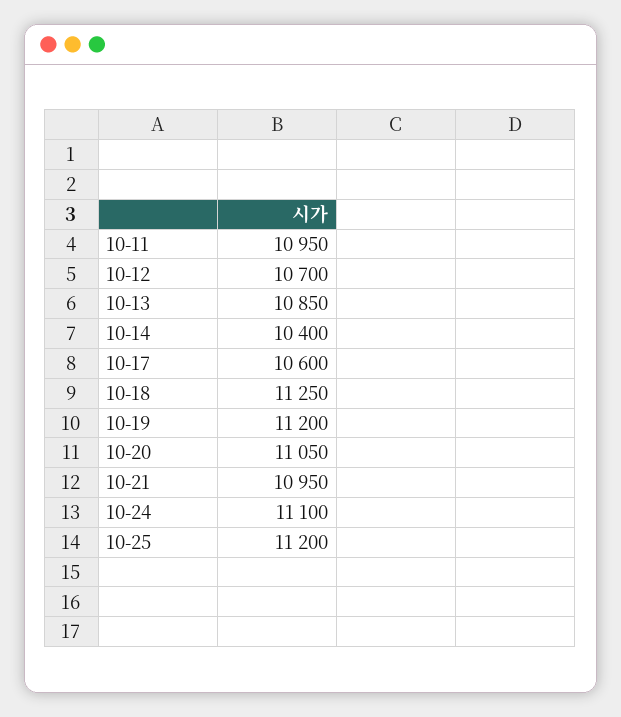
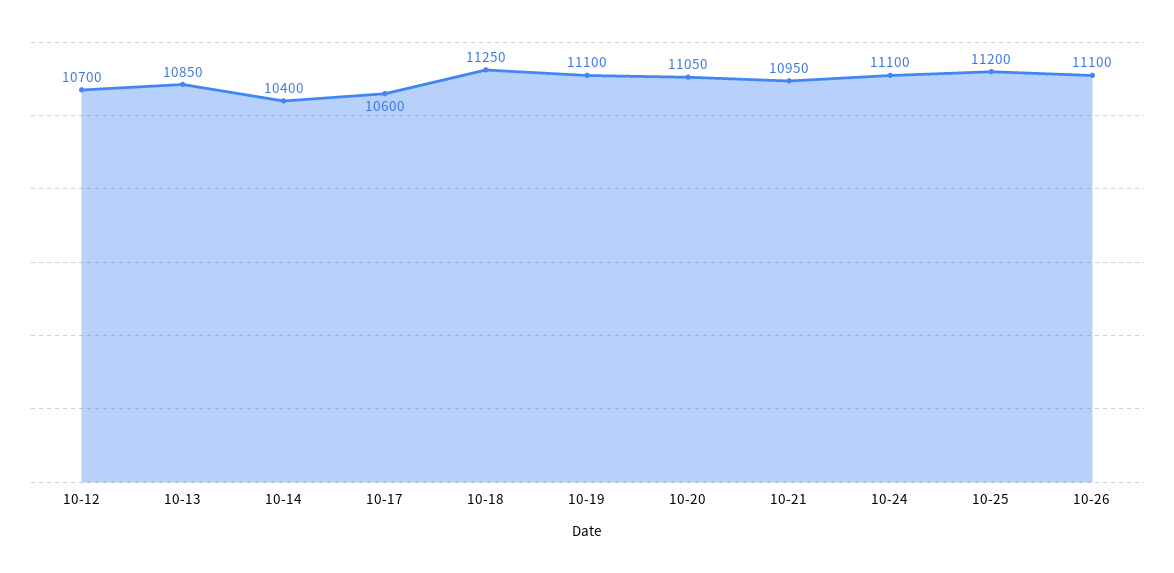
10-11: 10950 -> none
10-19: 11200 -> 11100
10-26: none -> 11100

